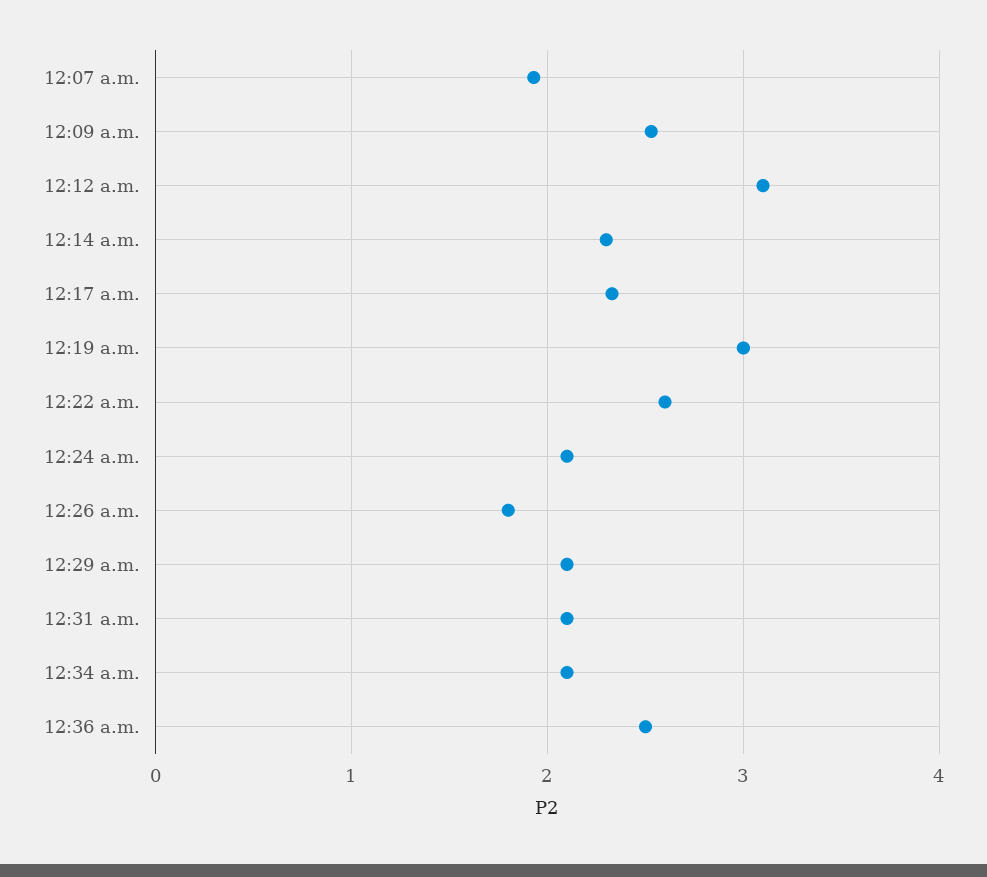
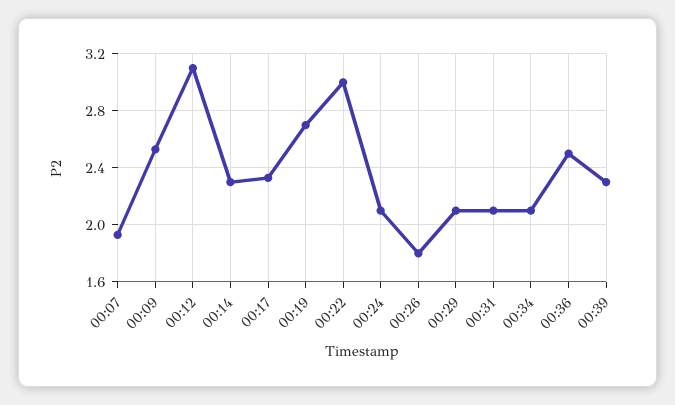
12:19 a.m.: 3 -> 2.7
12:22 a.m.: 2.6 -> 3
00:39: none -> 2.3

